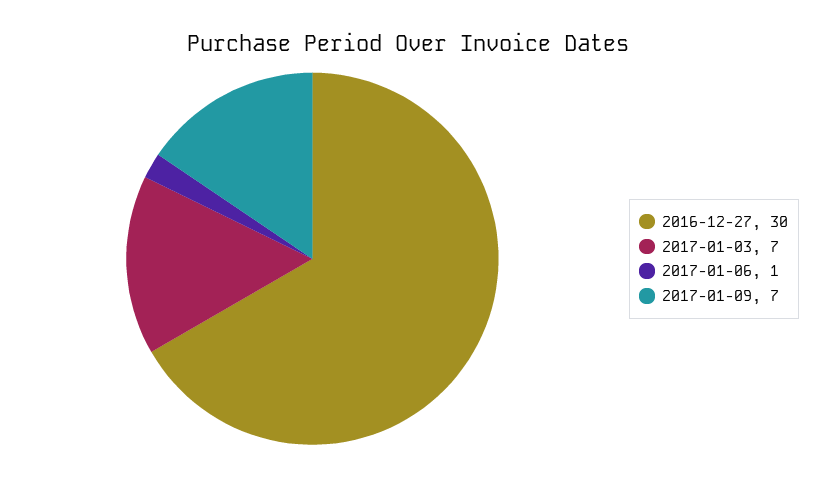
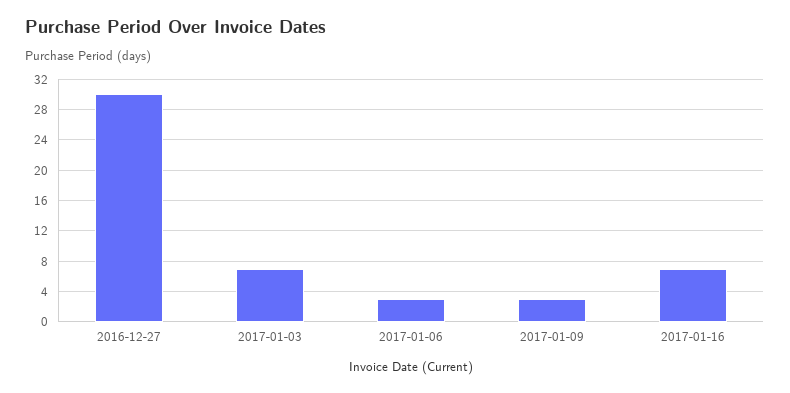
2017-01-06: 1 -> 3
2017-01-09: 7 -> 3
2017-01-16: none -> 7

